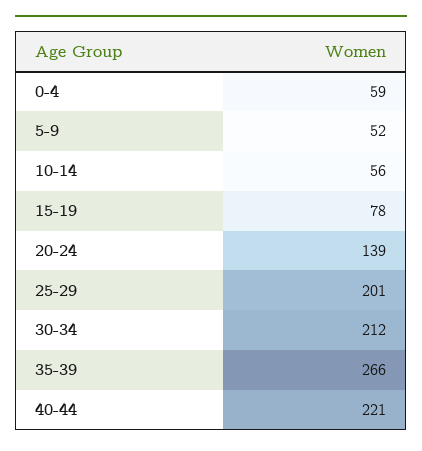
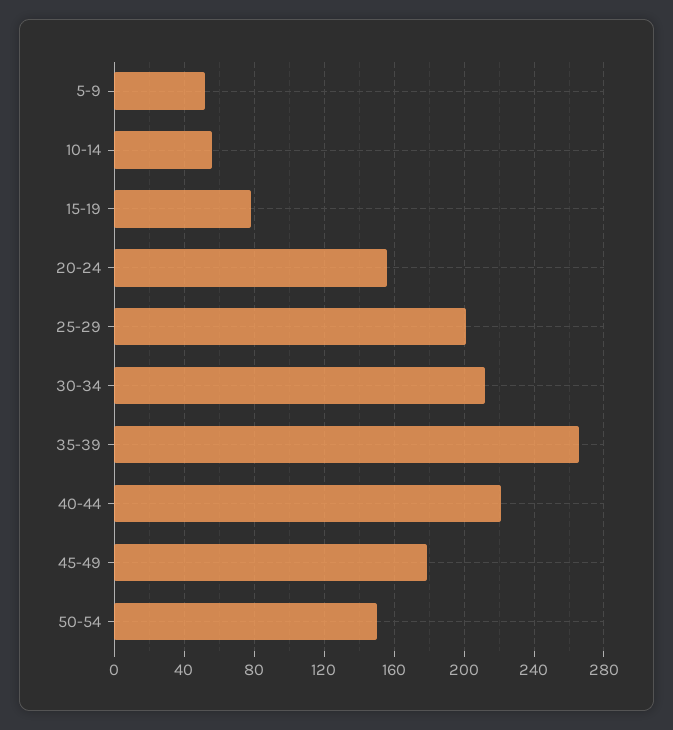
0-4: 59 -> none
20-24: 139 -> 155
45-49: none -> 180
50-54: none -> 150

